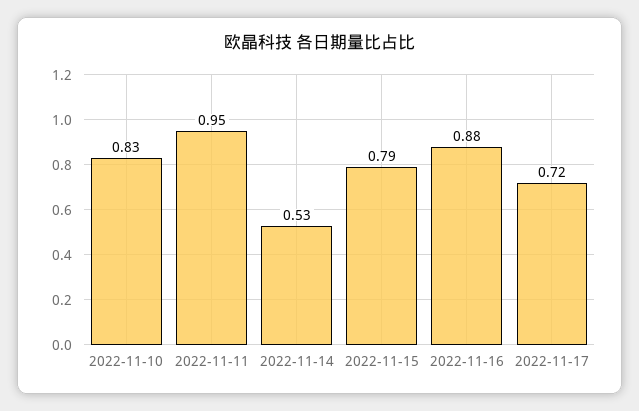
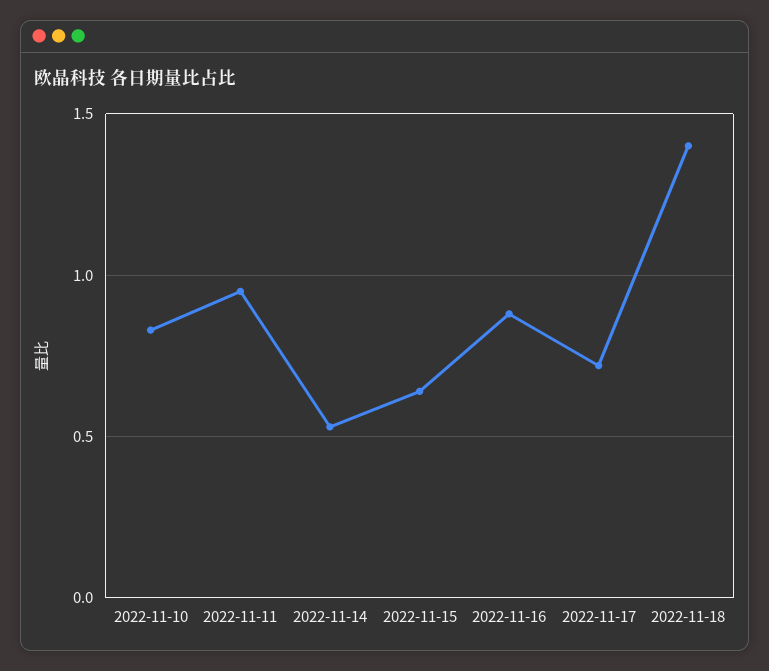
2022-11-15: 0.79 -> 0.65
2022-11-18: none -> 1.4

